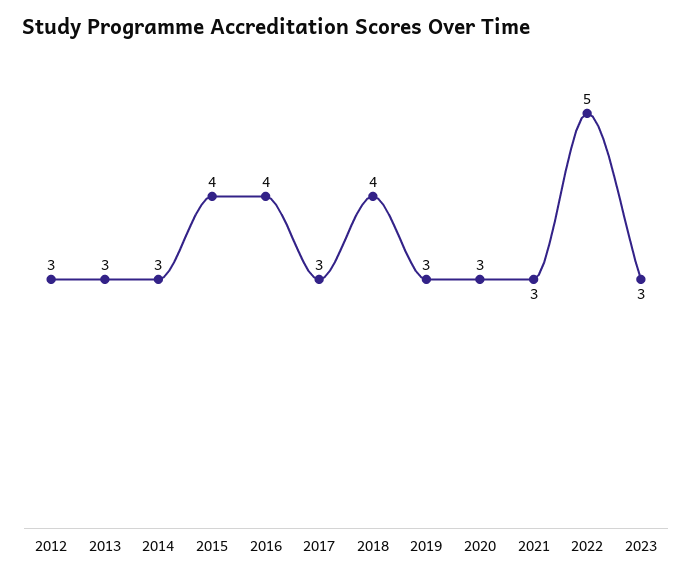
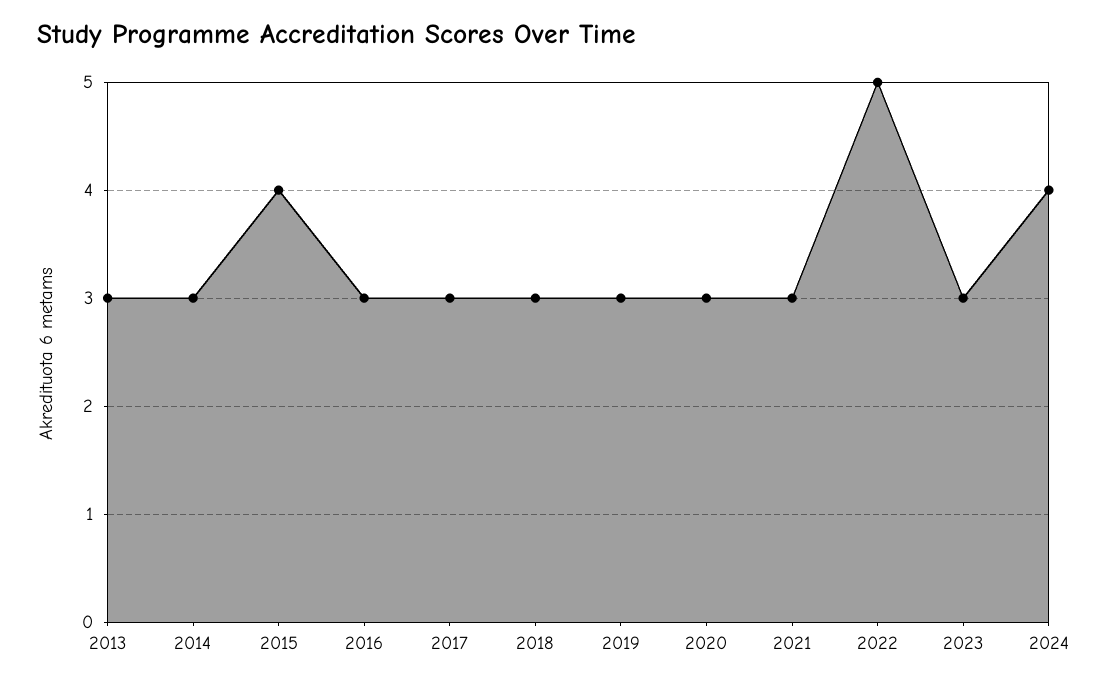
2012: 3 -> none
2016: 4 -> 3
2018: 4 -> 3
2024: none -> 4

